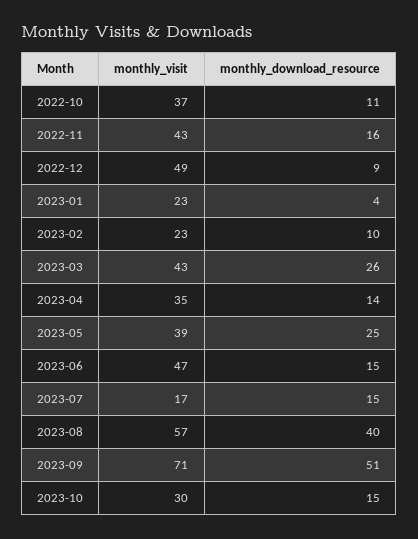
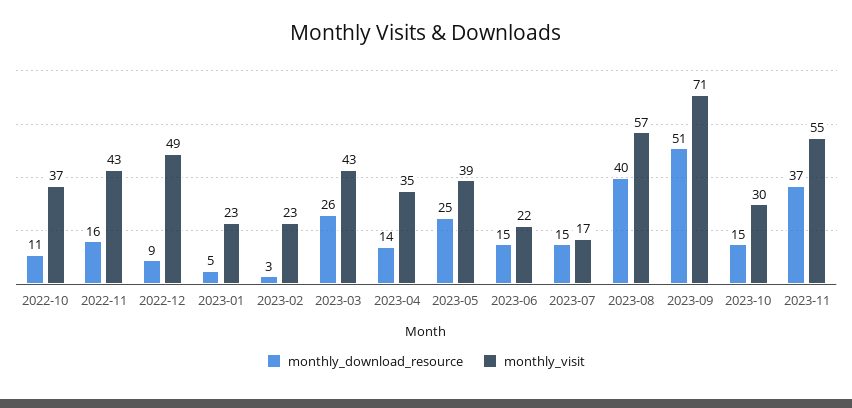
monthly_download_resource, 2023-01: 4 -> 5
monthly_download_resource, 2023-02: 10 -> 3
monthly_visit, 2023-06: 47 -> 22
monthly_download_resource, 2023-11: none -> 37
monthly_visit, 2023-11: none -> 55

